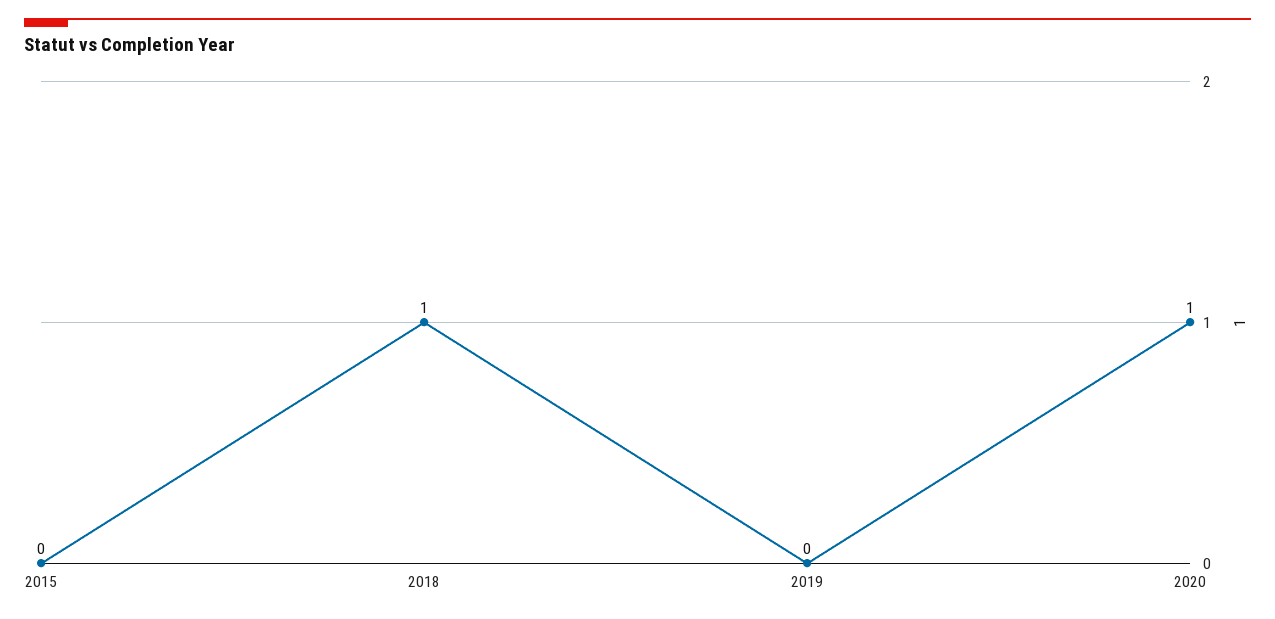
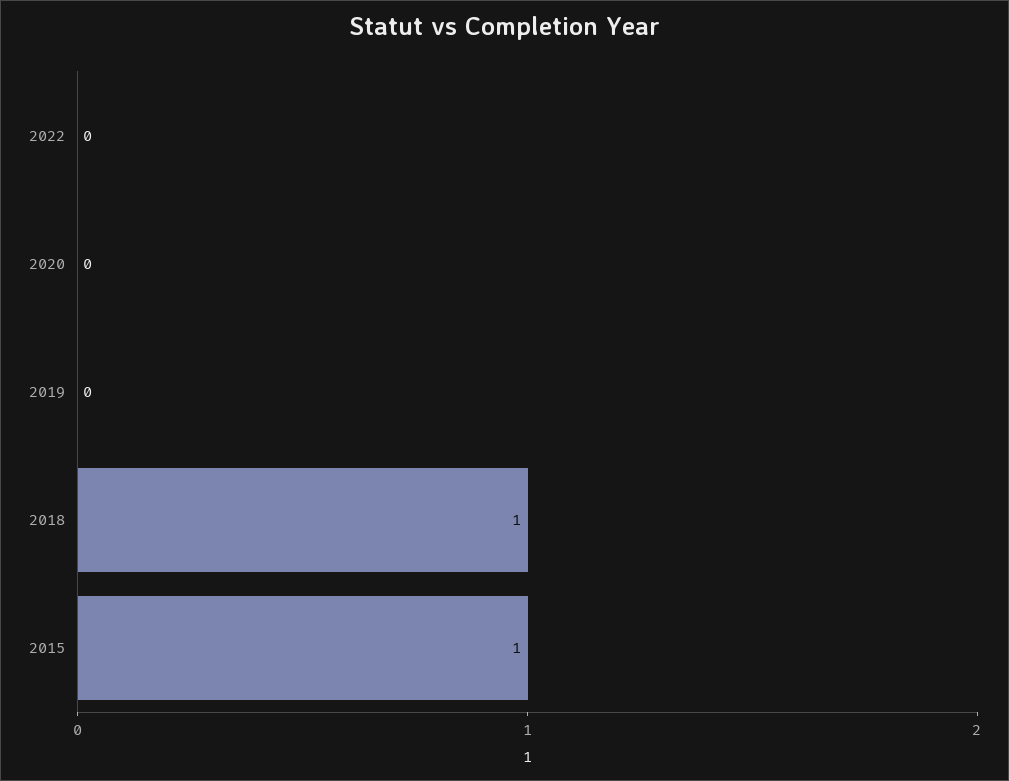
2015: 0 -> 1
2020: 1 -> 0
2022: none -> 0

